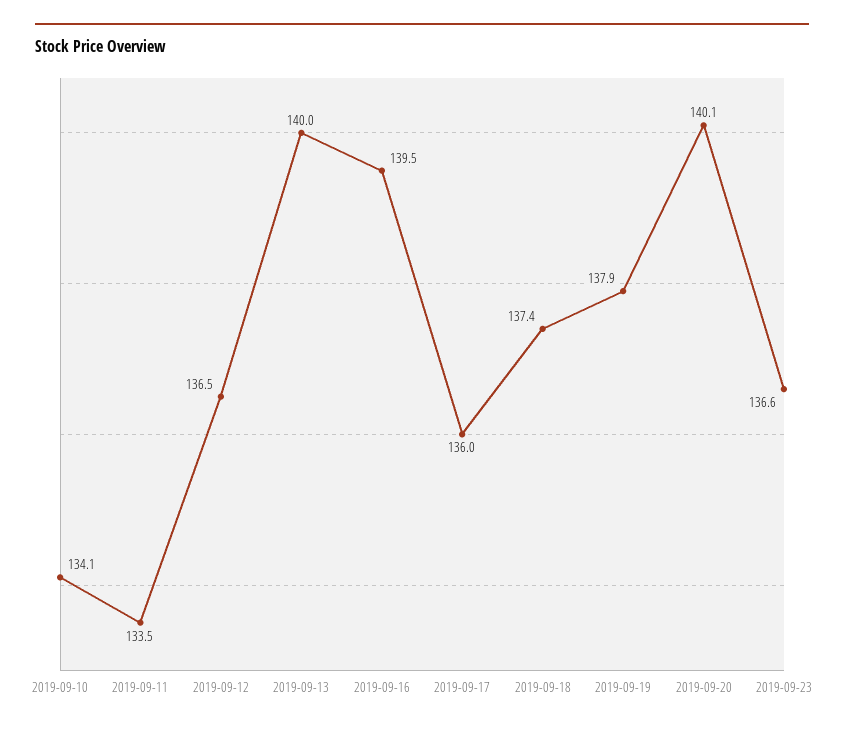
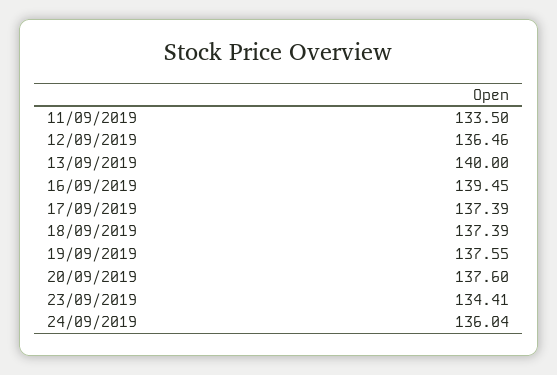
2019-09-10: 134.1 -> none
2019-09-17: 136 -> 137.39
2019-09-19: 137.9 -> 137.55
2019-09-20: 140.1 -> 137.6
2019-09-23: 136.6 -> 134.41
24/09/2019: none -> 136.04

